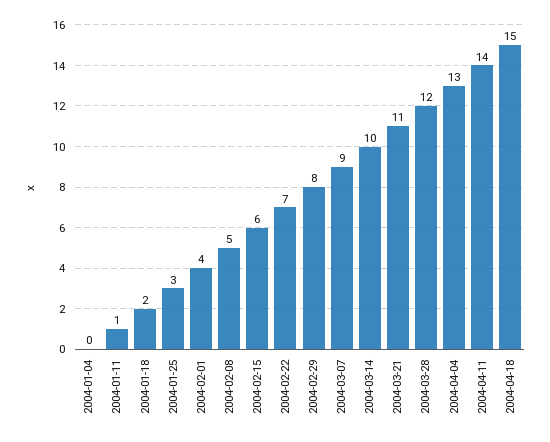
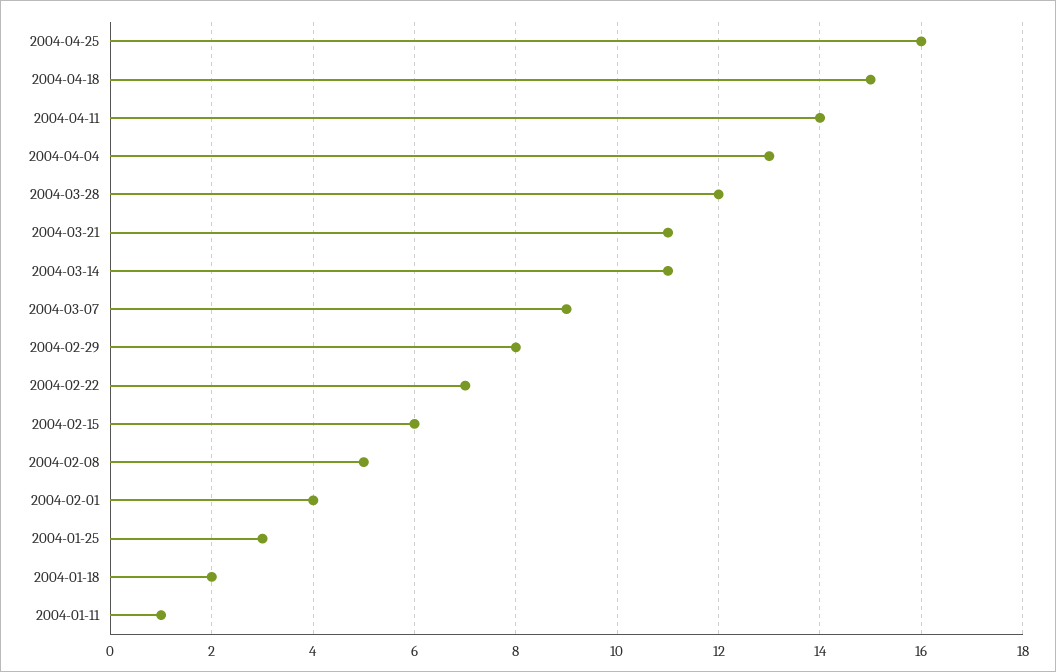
2004-01-04: 0 -> none
2004-03-14: 10 -> 11
2004-04-25: none -> 16

